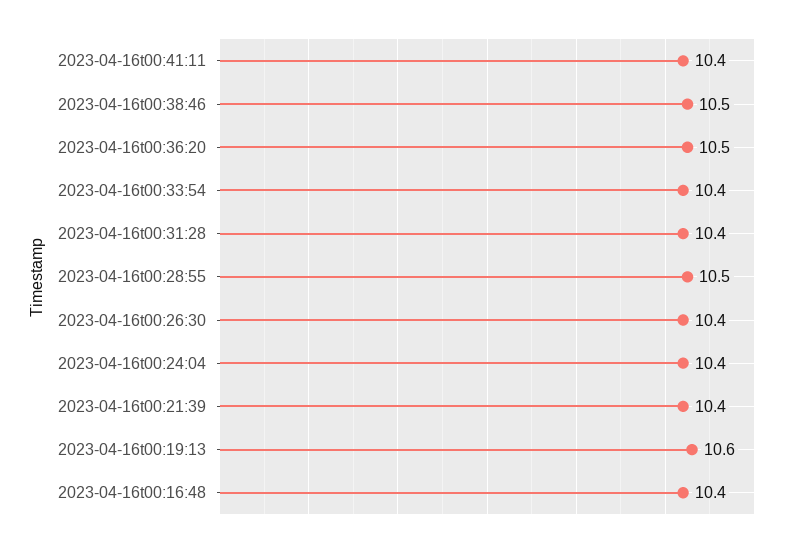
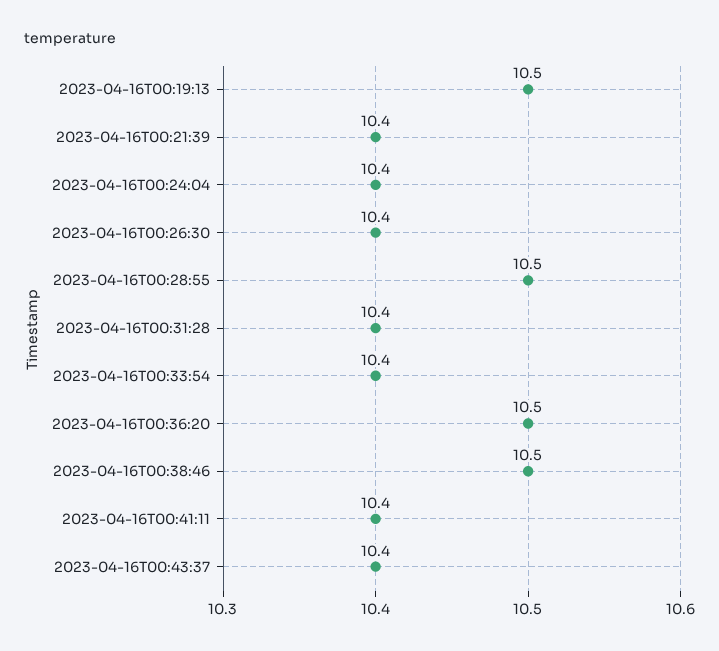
2023-04-16t00:19:13: 10.6 -> 10.5
2023-04-16t00:16:48: 10.4 -> none
2023-04-16T00:43:37: none -> 10.4

